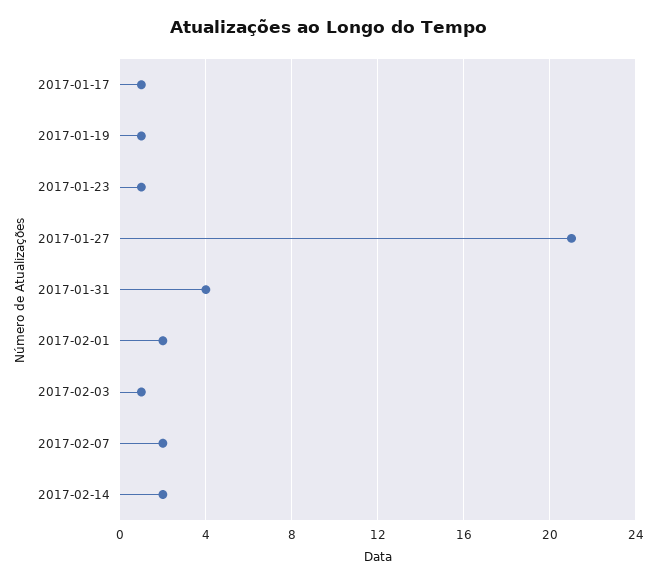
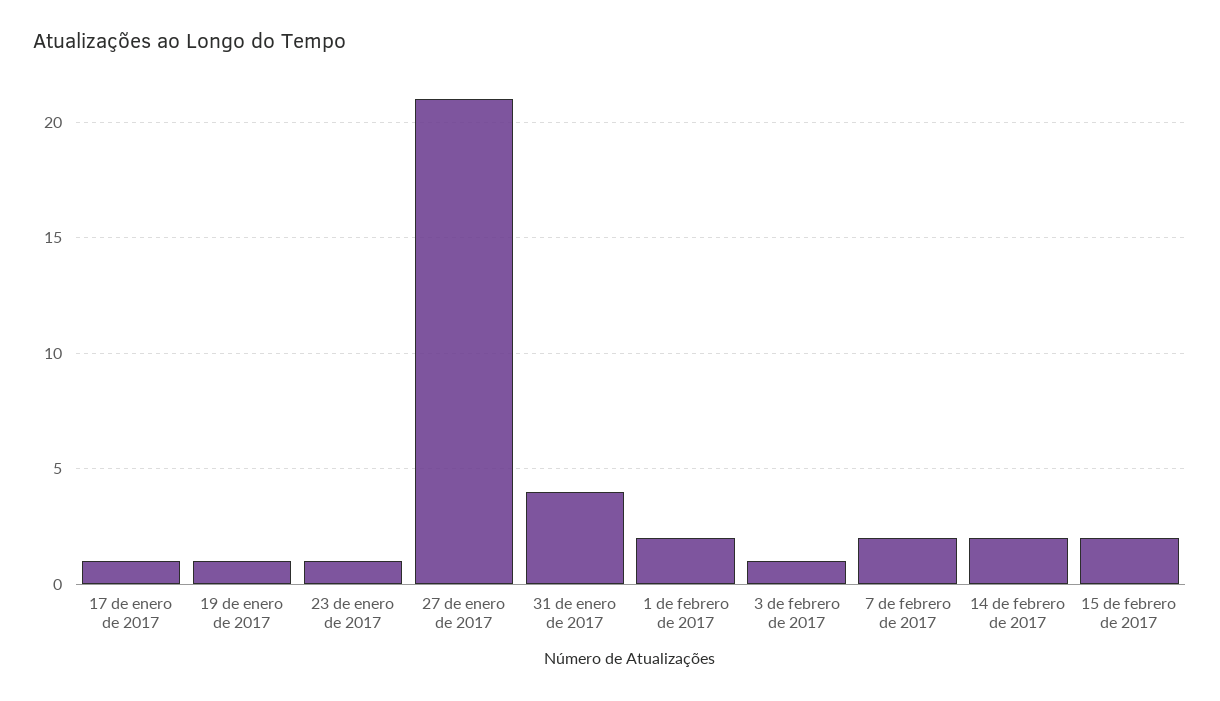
15 de febrero de 2017: none -> 2

